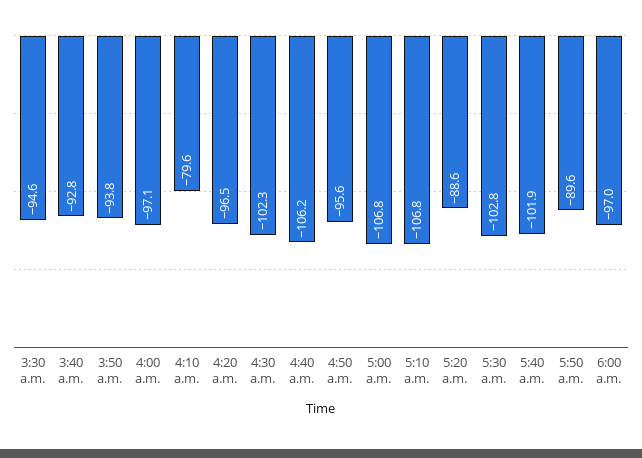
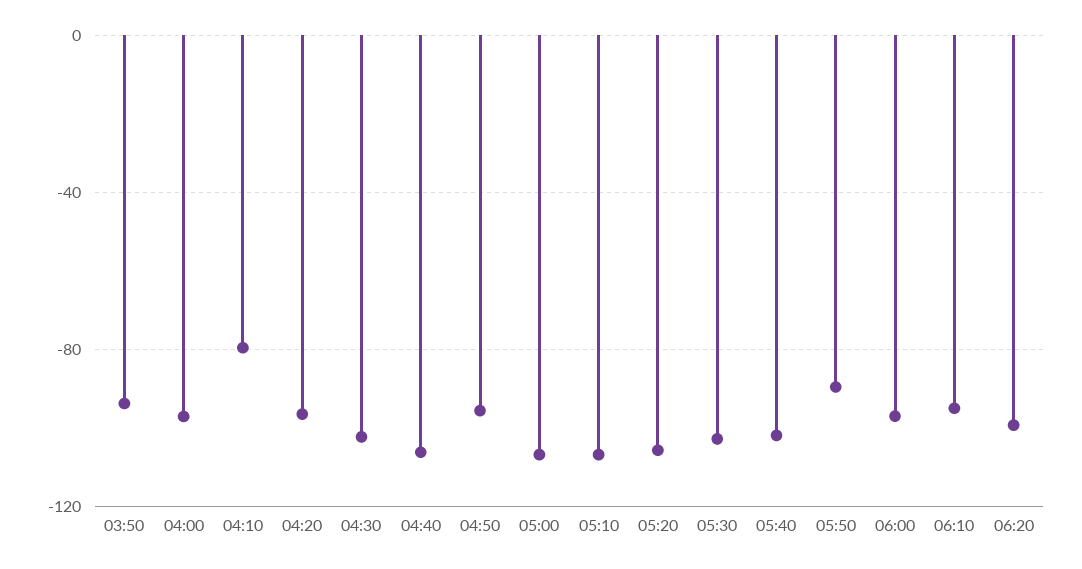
3:30 a.m.: -94.6 -> none
3:40 a.m.: -92.8 -> none
5:20 a.m.: -88.6 -> -105
06:10: none -> -95
06:20: none -> -100

